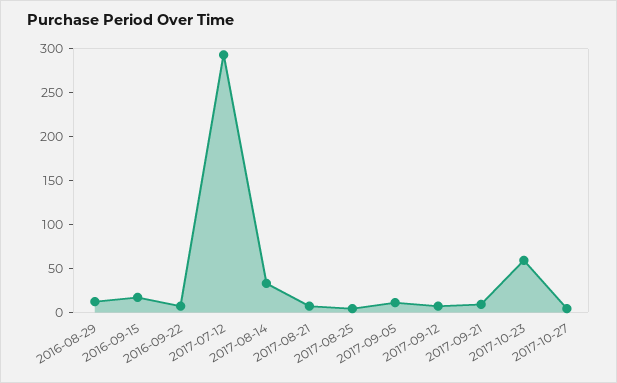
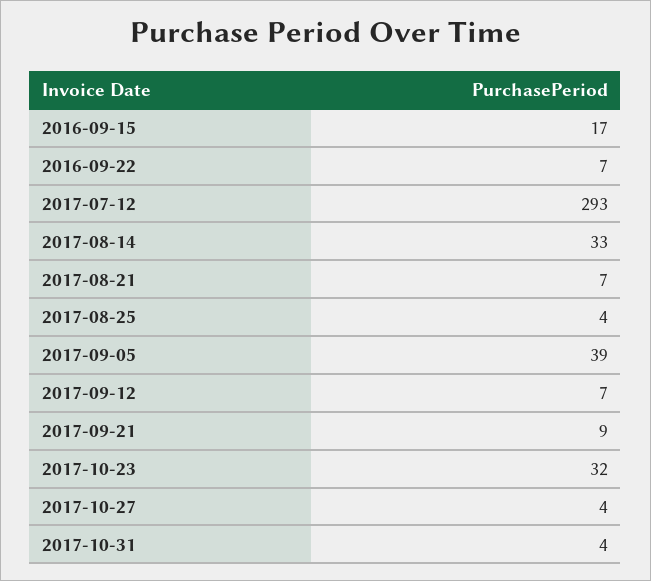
2016-08-29: 10 -> none
2017-09-05: 10 -> 39
2017-10-23: 60 -> 32
2017-10-31: none -> 4

